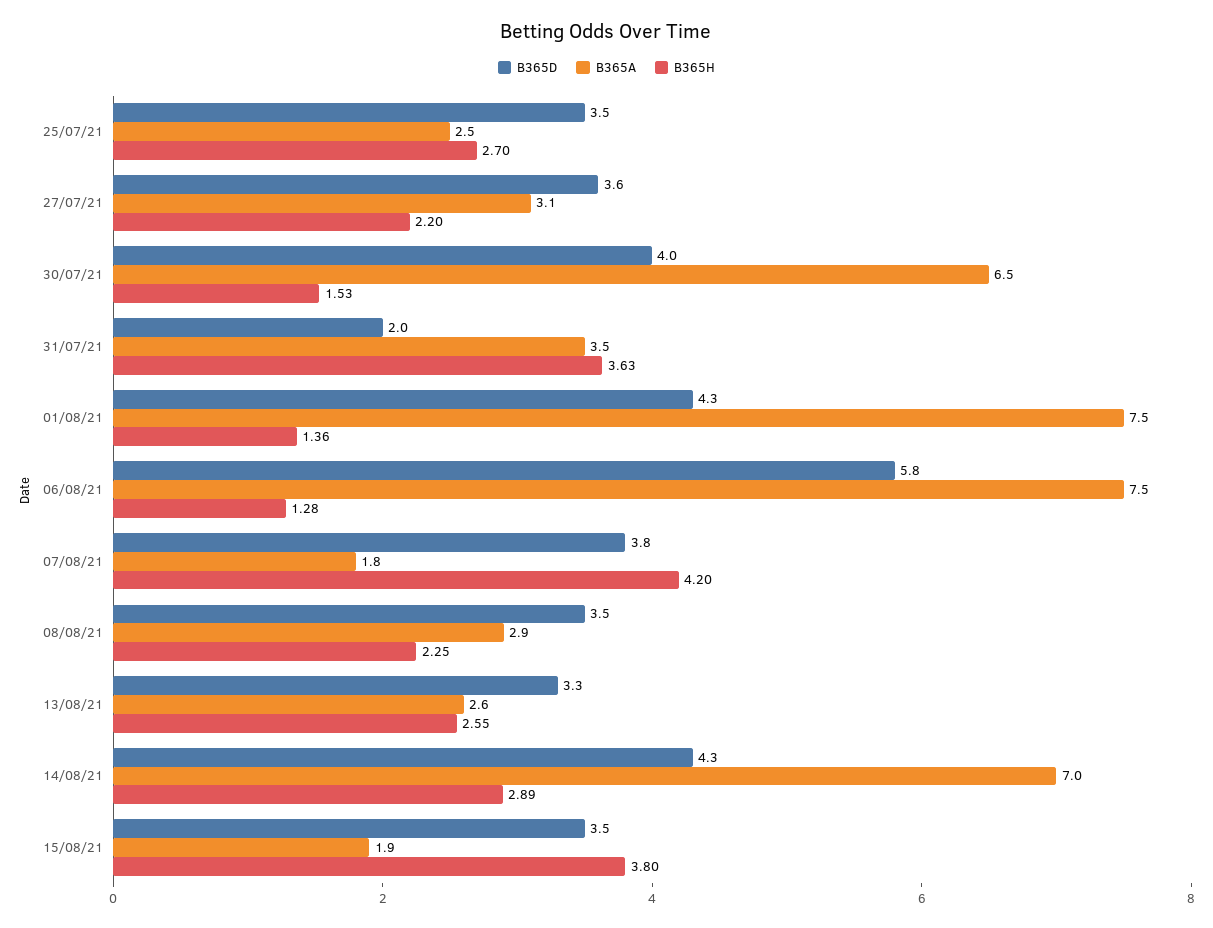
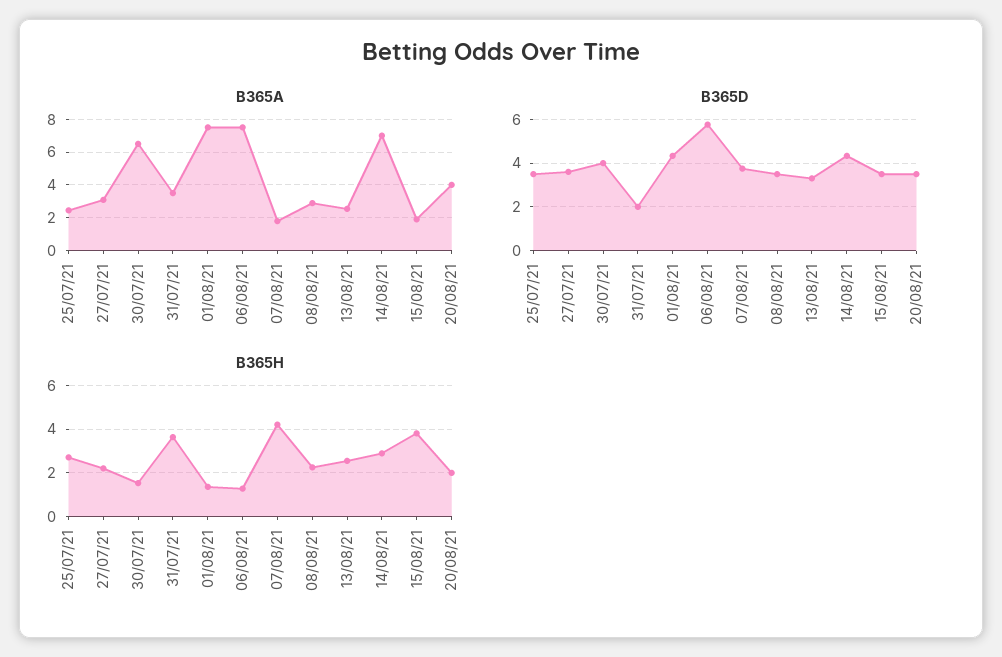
B365A, 20/08/21: none -> 4
B365D, 20/08/21: none -> 3.5
B365H, 20/08/21: none -> 2

